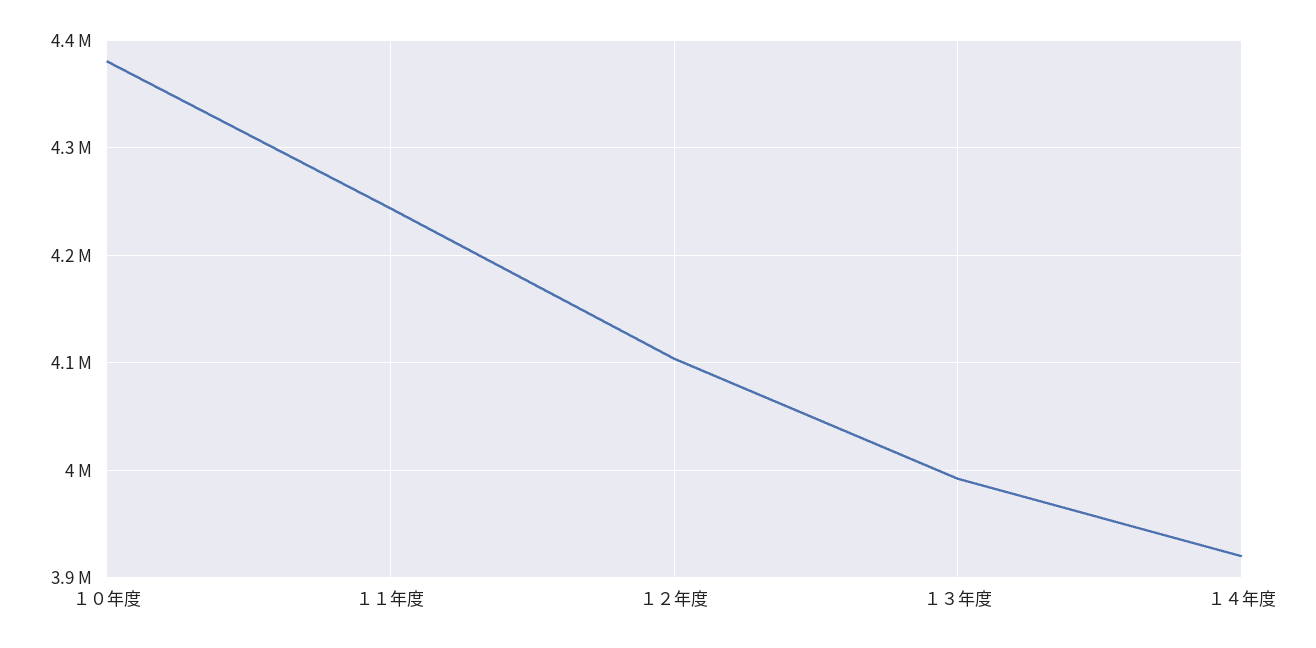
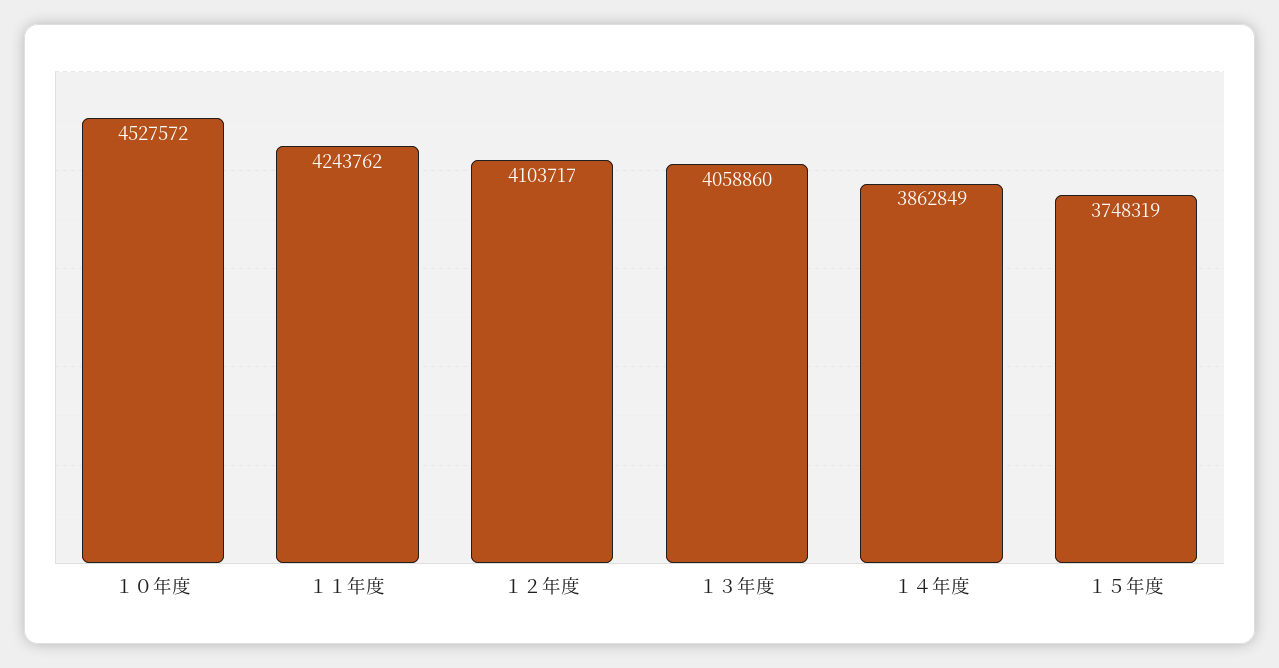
１０年度: 4380000 -> 4527572
１３年度: 3990000 -> 4058860
１４年度: 3920000 -> 3862849
１５年度: none -> 3748319

